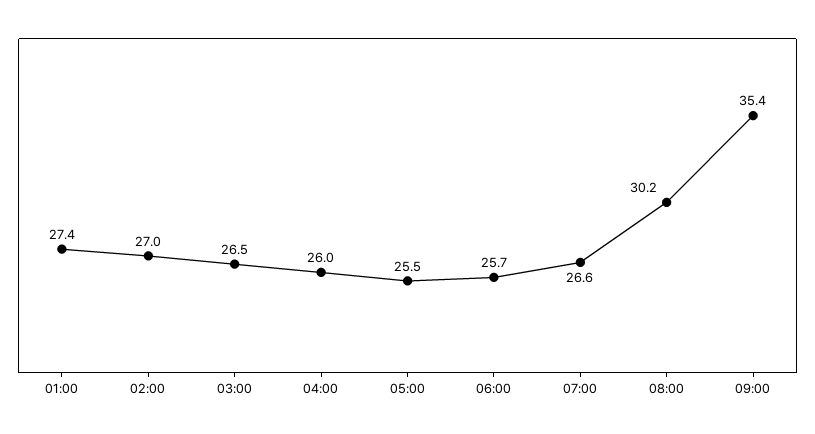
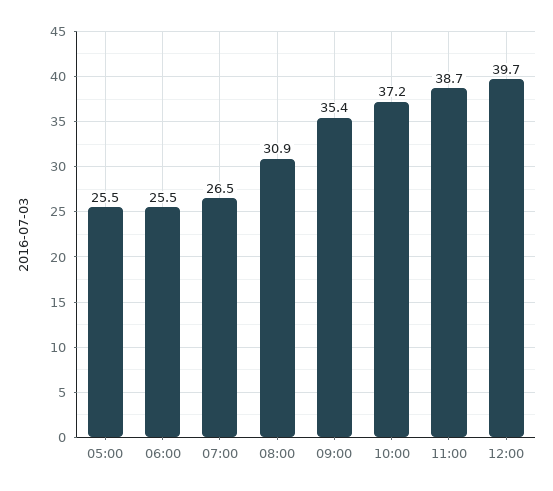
01:00: 27.4 -> none
02:00: 27 -> none
03:00: 26.5 -> none
04:00: 26 -> none
06:00: 25.7 -> 25.5
07:00: 26.6 -> 26.5
08:00: 30.2 -> 30.9
10:00: none -> 37.2
11:00: none -> 38.7
12:00: none -> 39.7

